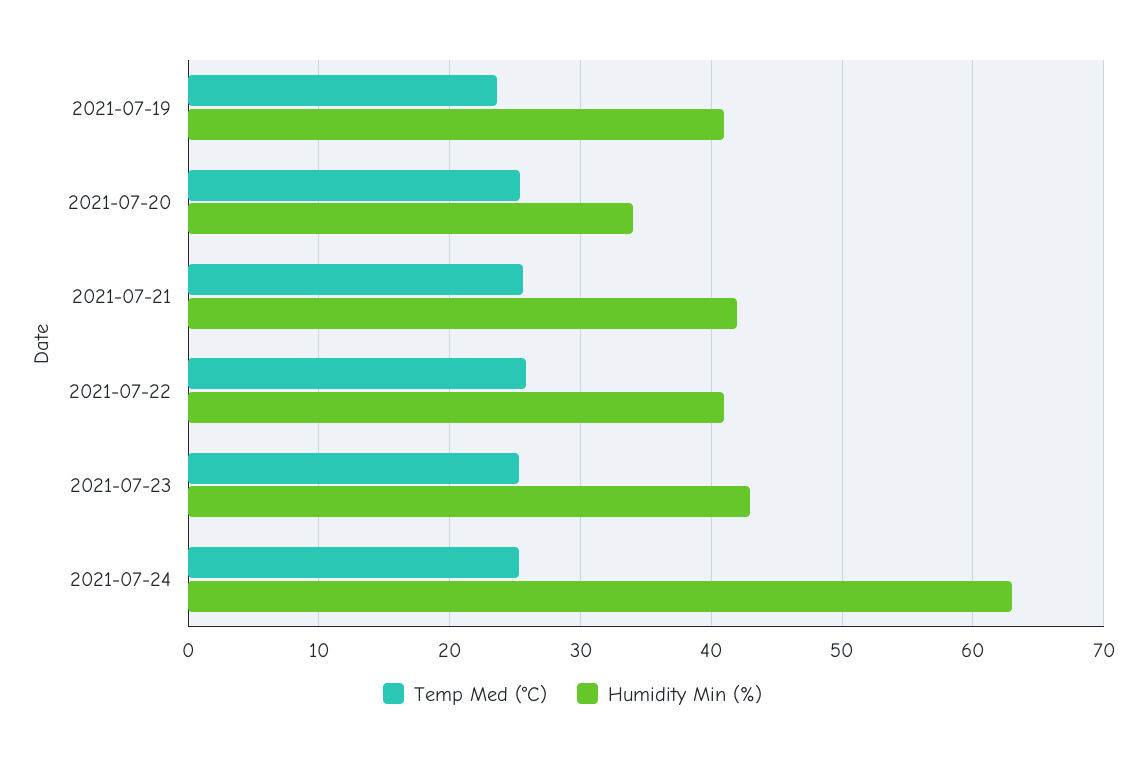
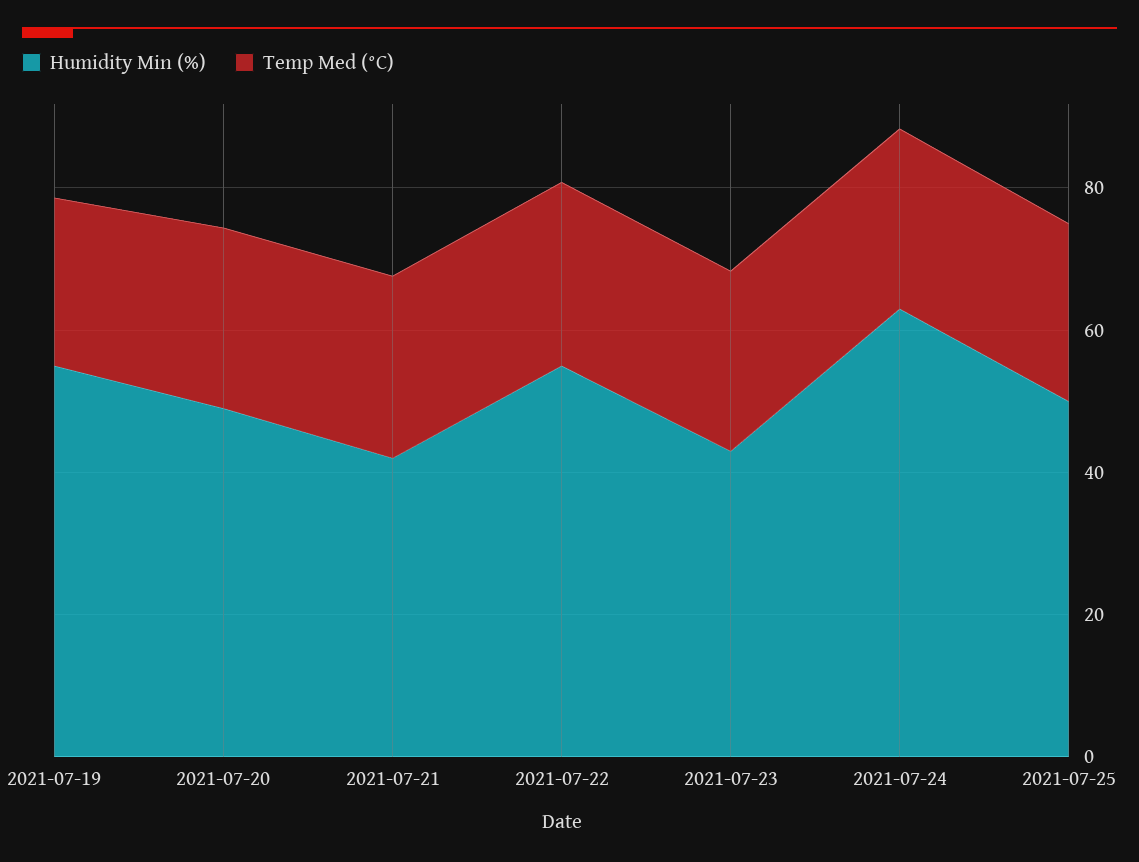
Humidity Min (%), 2021-07-19: 41 -> 55
Humidity Min (%), 2021-07-20: 34 -> 50
Humidity Min (%), 2021-07-22: 41 -> 55
Humidity Min (%), 2021-07-25: none -> 50
Temp Med (°C), 2021-07-25: none -> 25

